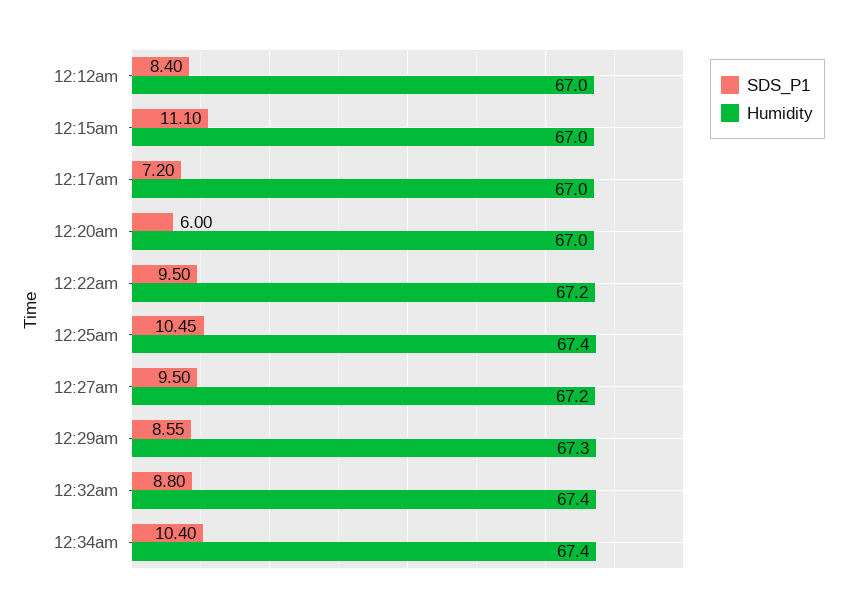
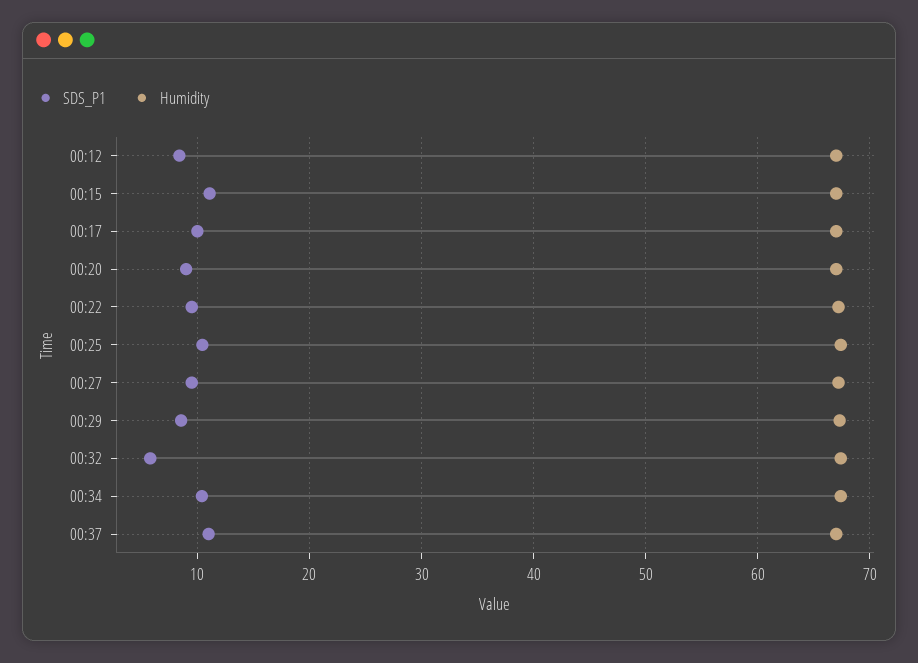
SDS_P1, 12:17am: 7.2 -> 10
SDS_P1, 12:20am: 6 -> 9
SDS_P1, 12:32am: 8.8 -> 6
SDS_P1, 00:37: none -> 11
Humidity, 00:37: none -> 67

